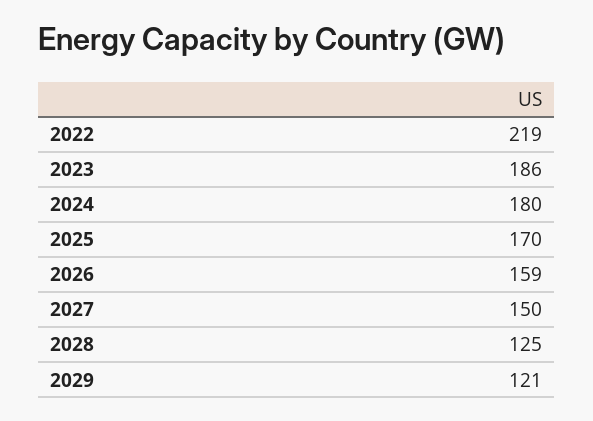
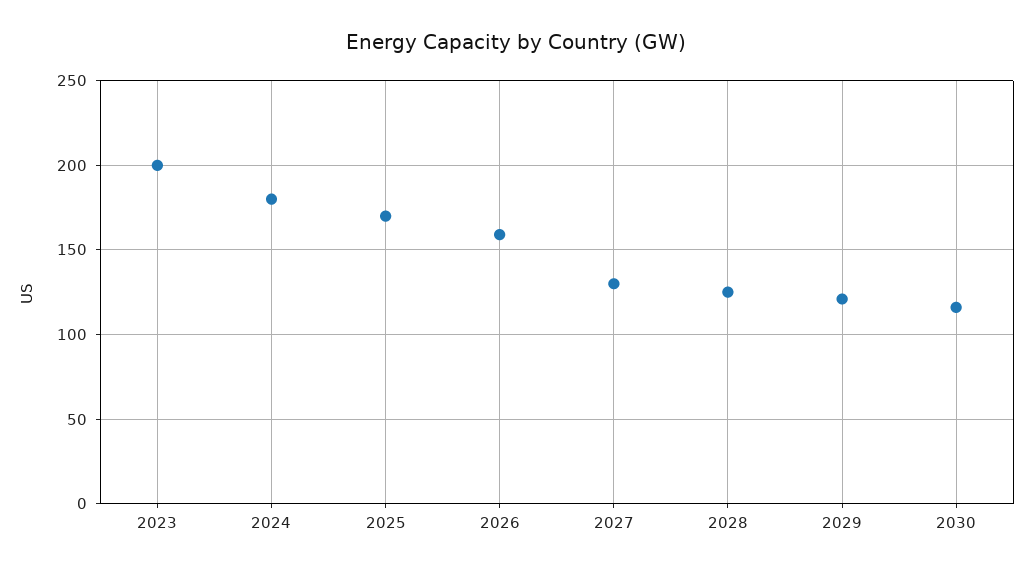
2022: 219 -> none
2023: 186 -> 200
2027: 150 -> 130
2030: none -> 115

